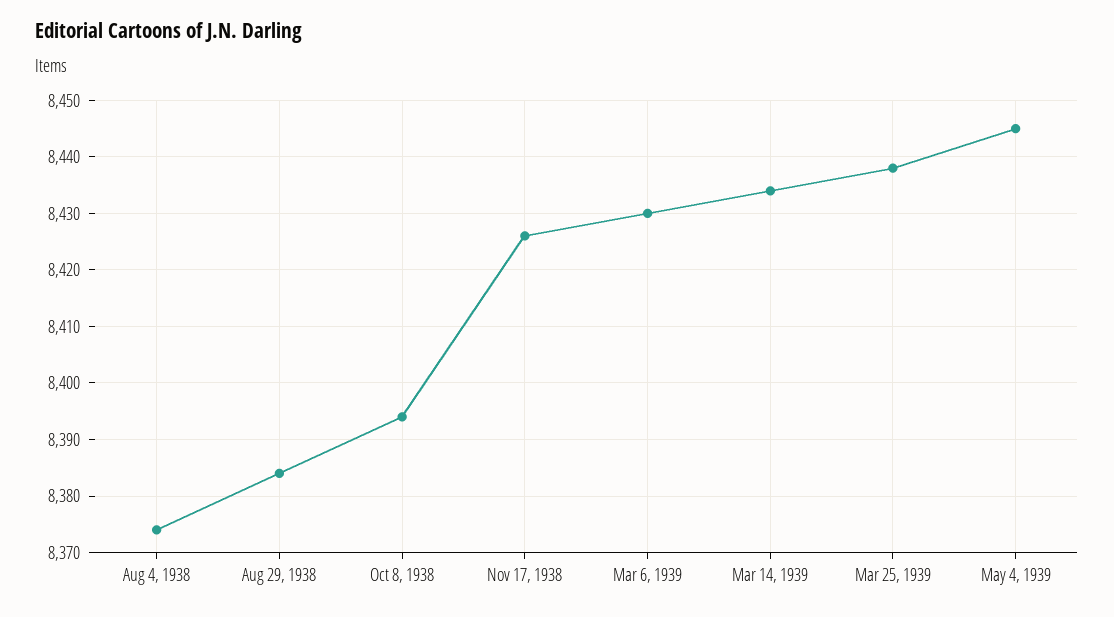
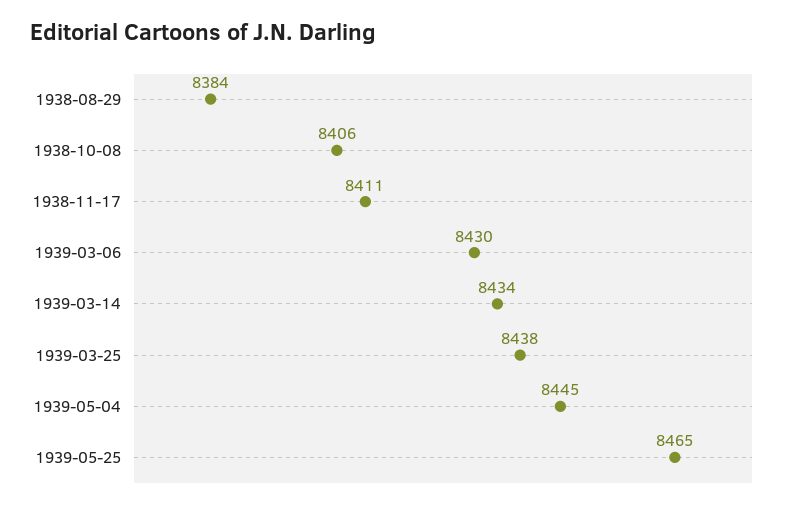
Aug 4, 1938: 8375 -> none
Oct 8, 1938: 8395 -> 8406
Nov 17, 1938: 8425 -> 8411
1939-05-25: none -> 8465

